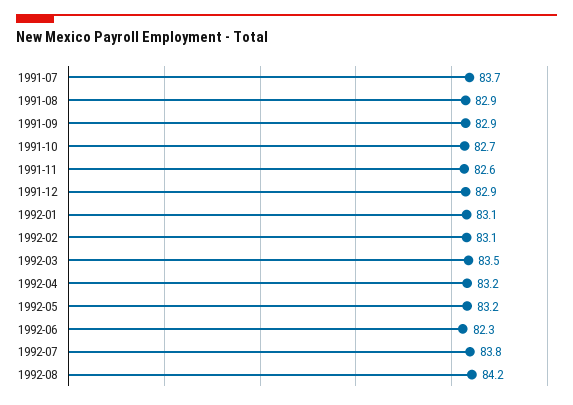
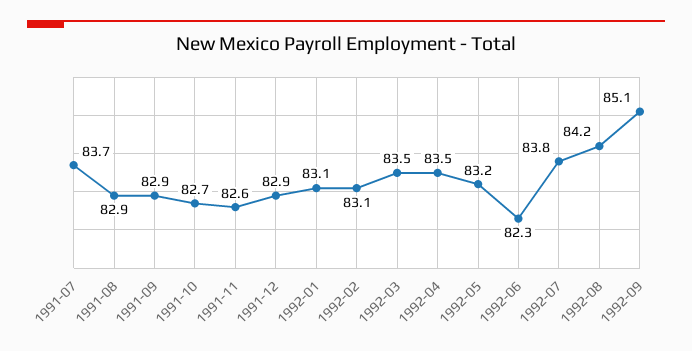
1992-04: 83.2 -> 83.5
1992-09: none -> 85.1

